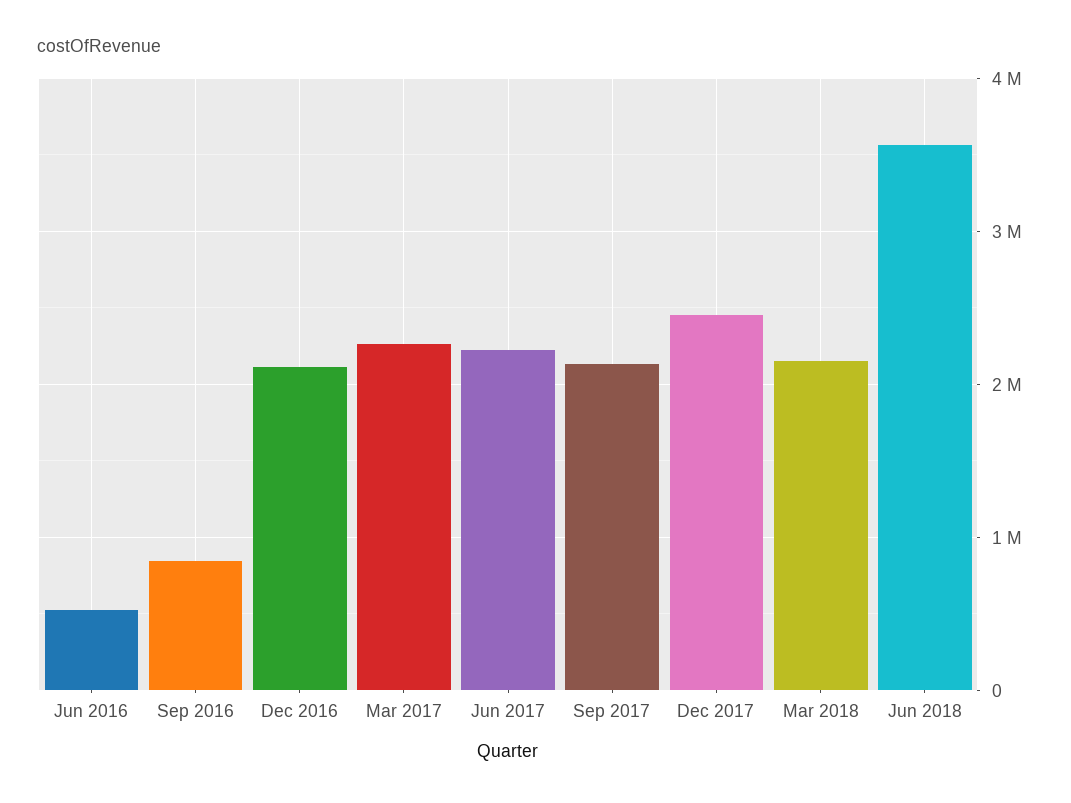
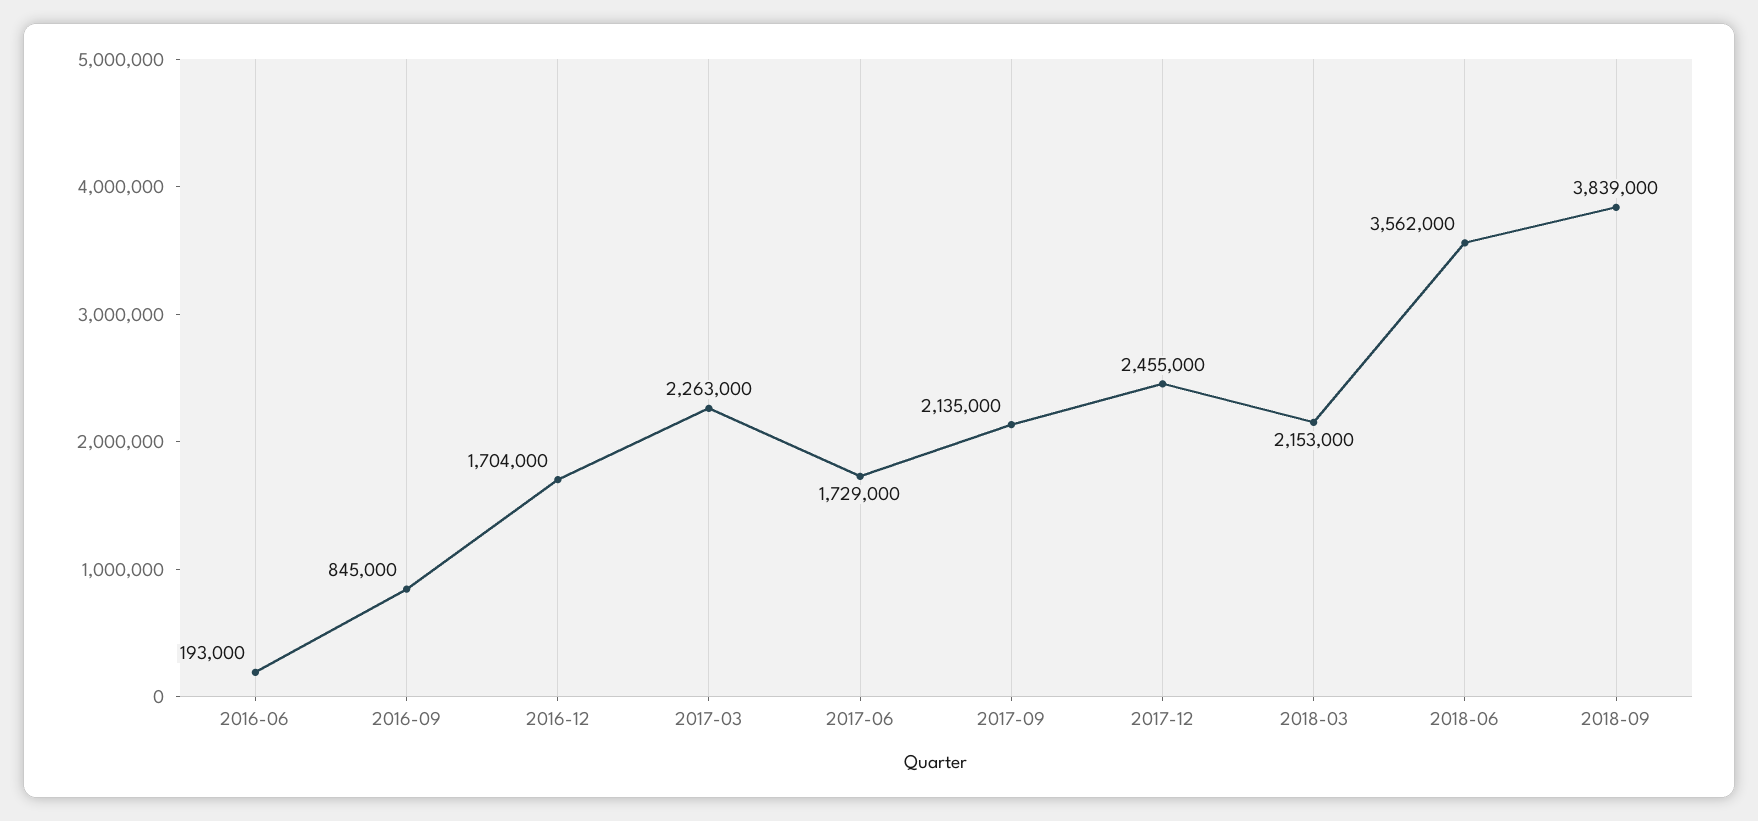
Jun 2016: 500000 -> 193000
Dec 2016: 2100000 -> 1704000
Jun 2017: 2200000 -> 1729000
2018-09: none -> 3839000

